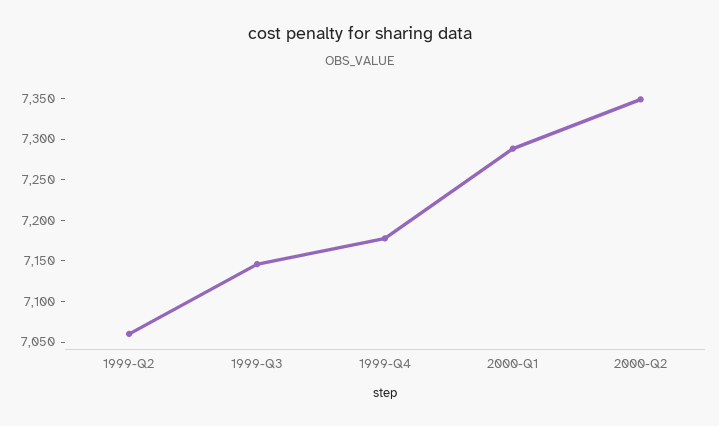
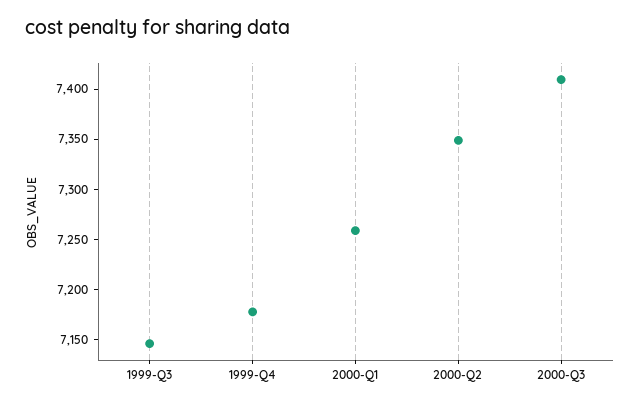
1999-Q2: 7060 -> none
2000-Q1: 7290 -> 7260
2000-Q3: none -> 7410

